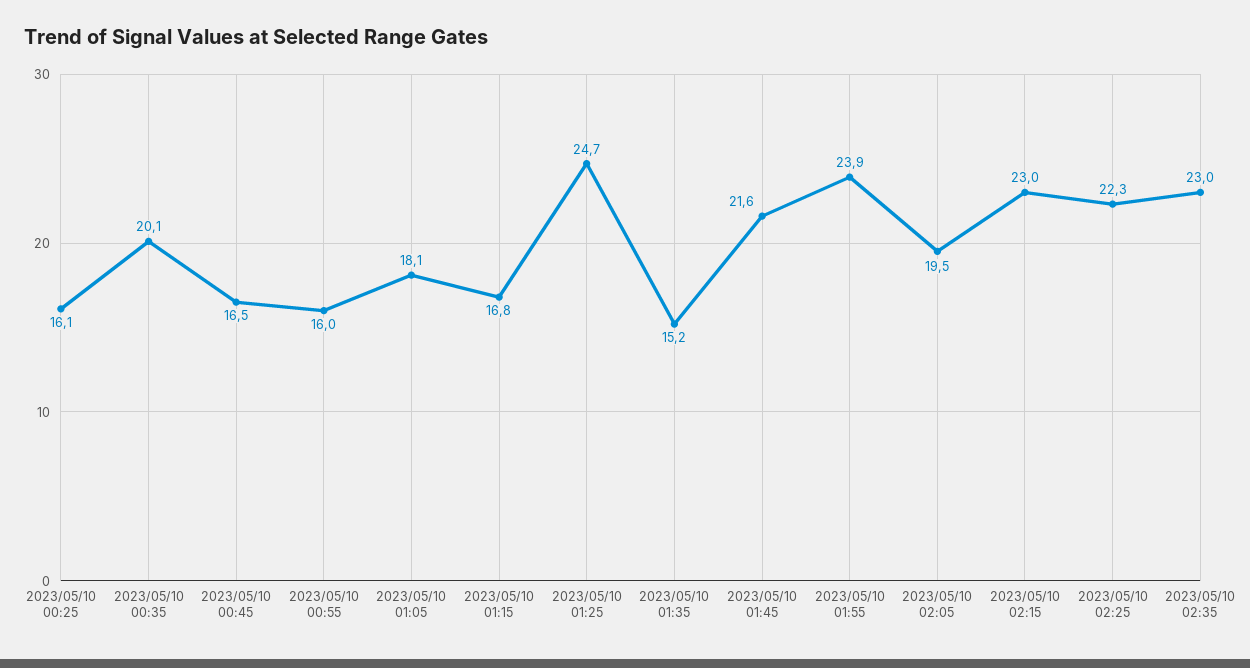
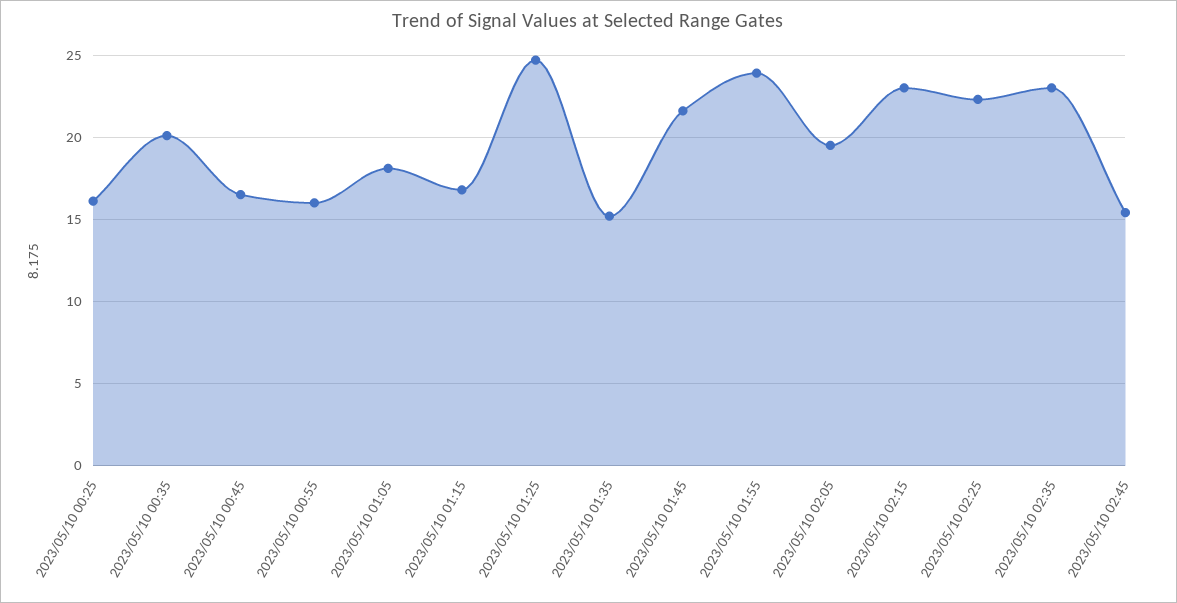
2023/05/10 02:45: none -> 15.5

